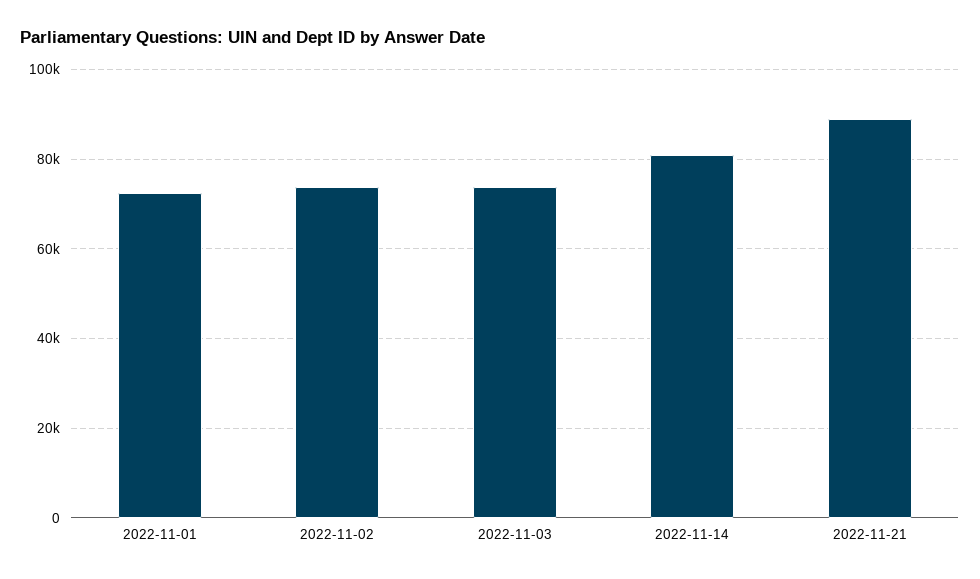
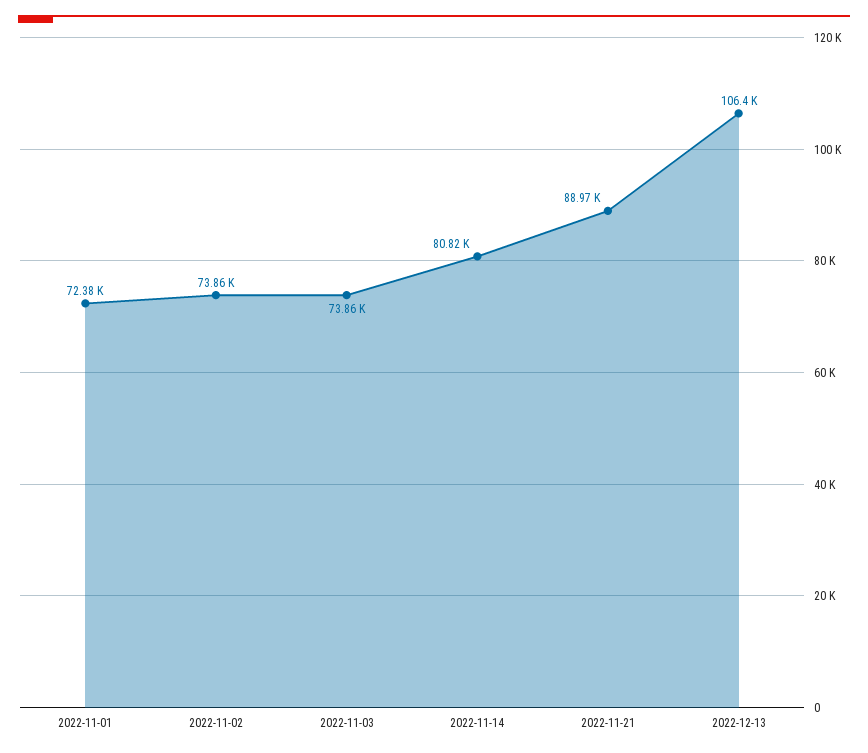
2022-12-13: none -> 106400

